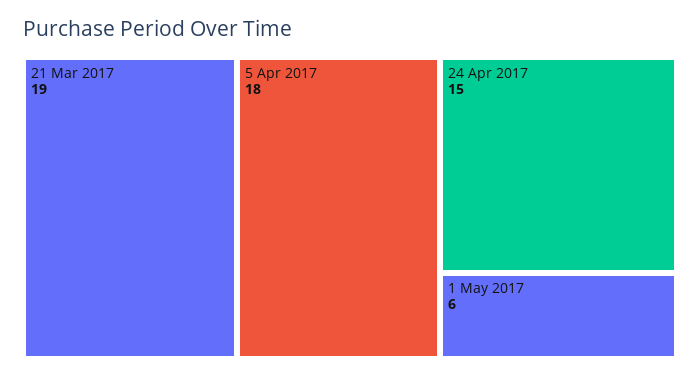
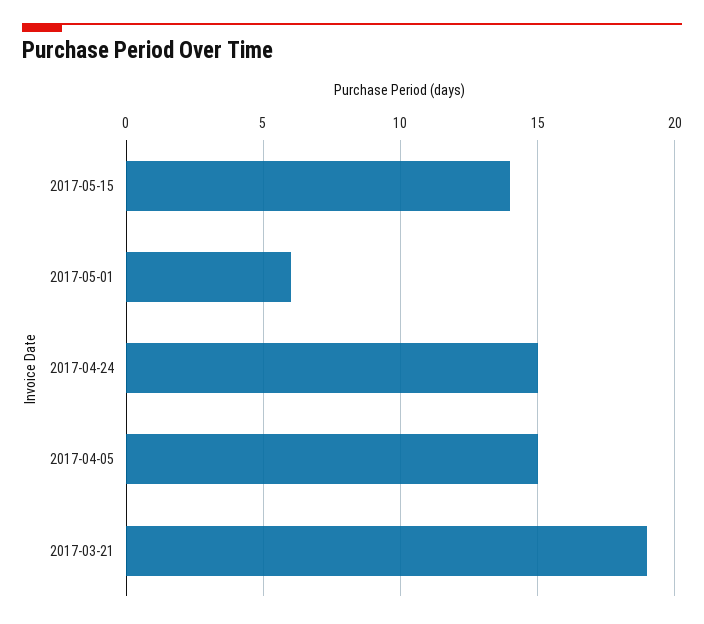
5 Apr 2017: 18 -> 15
2017-05-15: none -> 14

